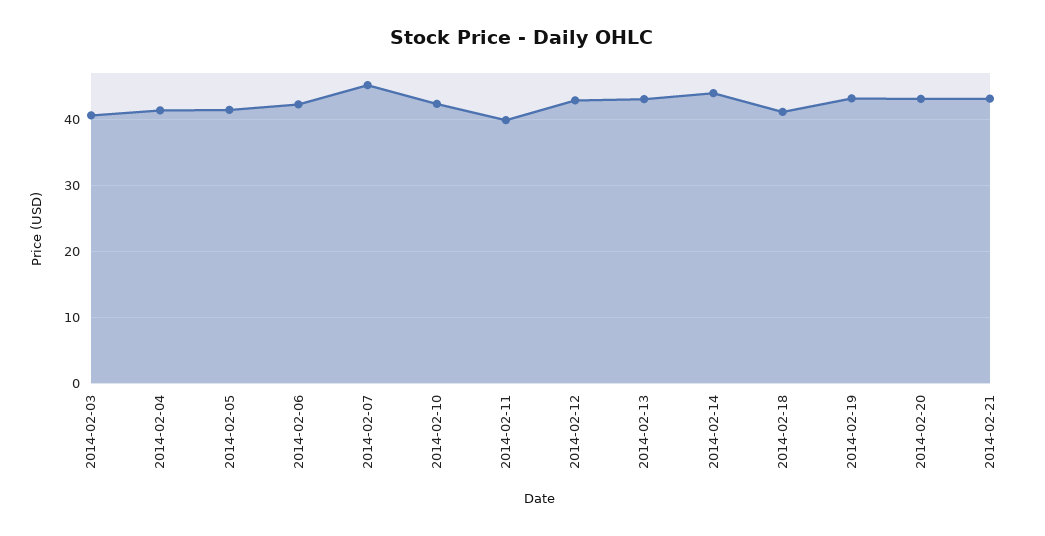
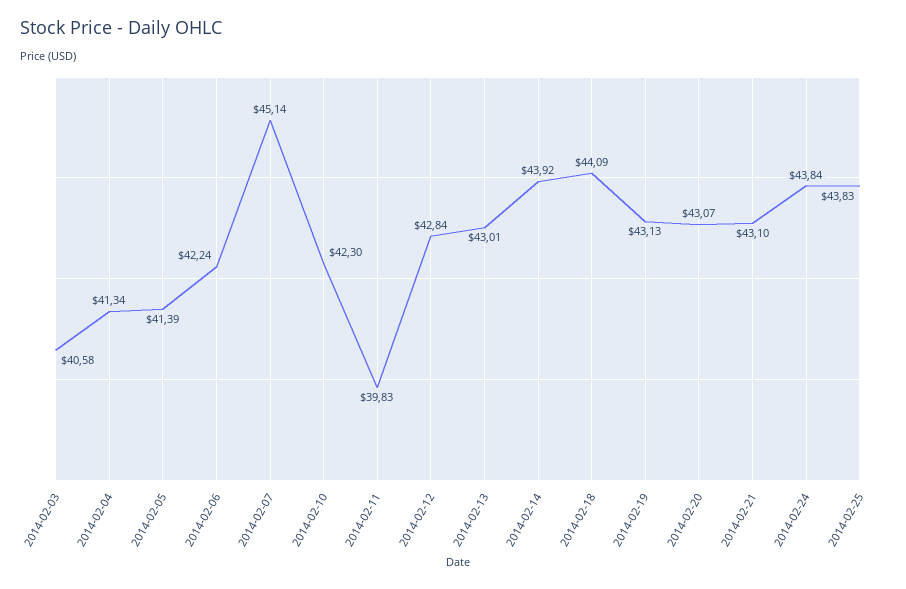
2014-02-18: 41 -> 44.09
2014-02-24: none -> 43.84
2014-02-25: none -> 43.83

